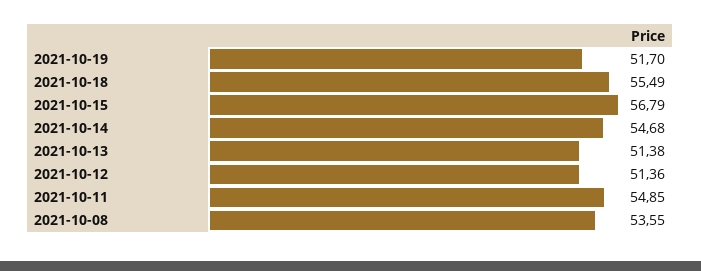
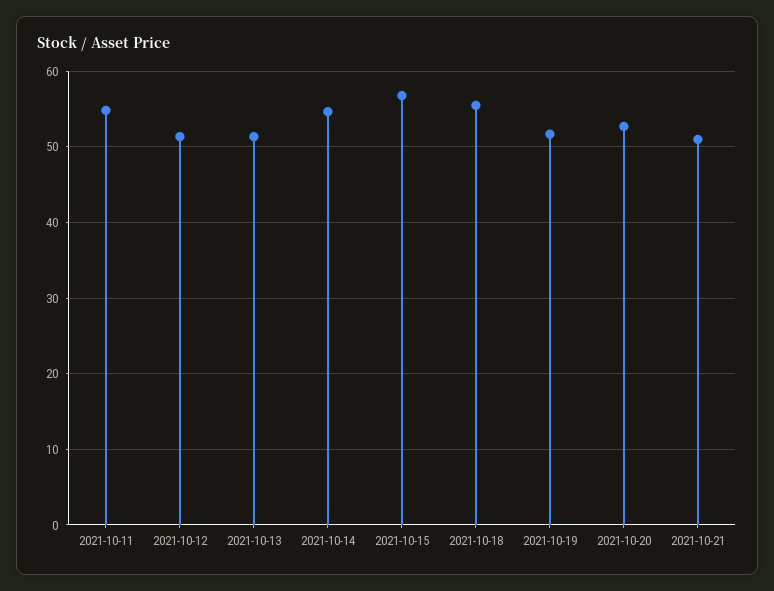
2021-10-08: 53.55 -> none
2021-10-20: none -> 53
2021-10-21: none -> 51

